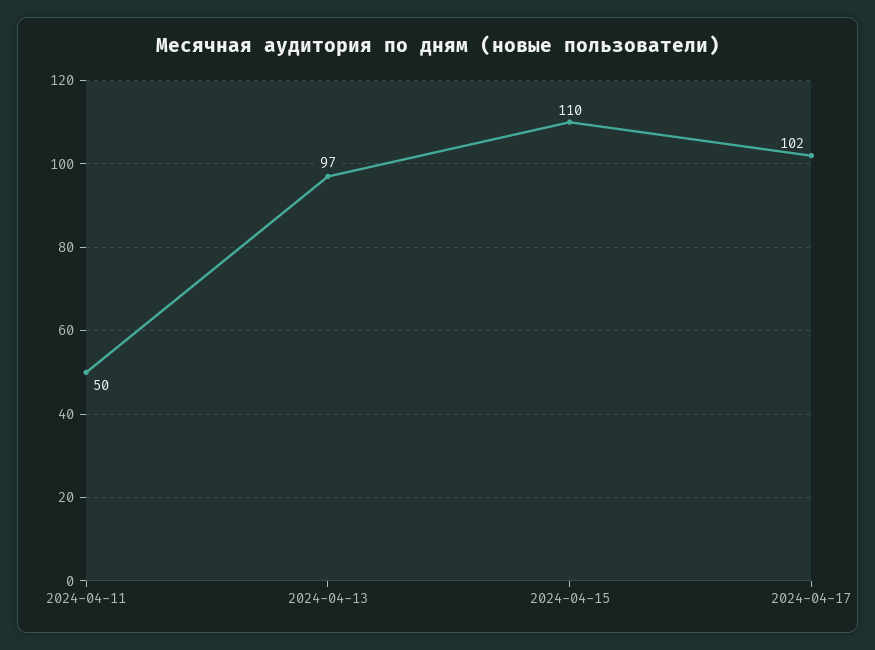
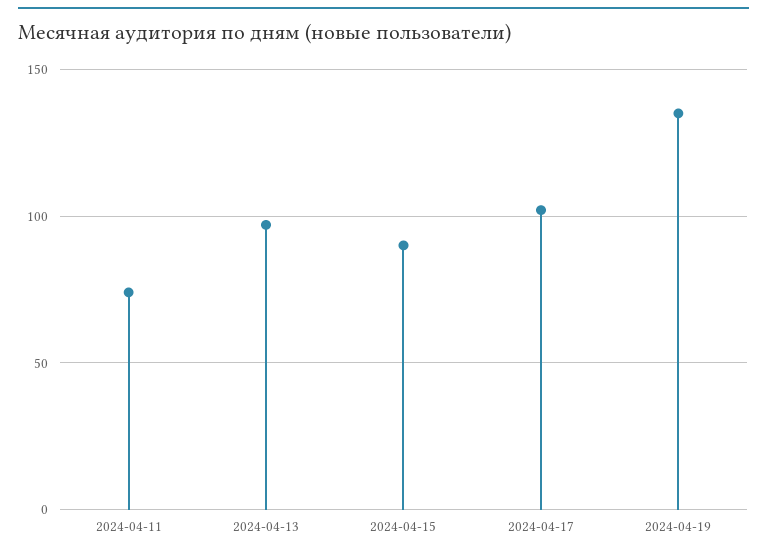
2024-04-11: 50 -> 75
2024-04-15: 110 -> 90
2024-04-19: none -> 135

